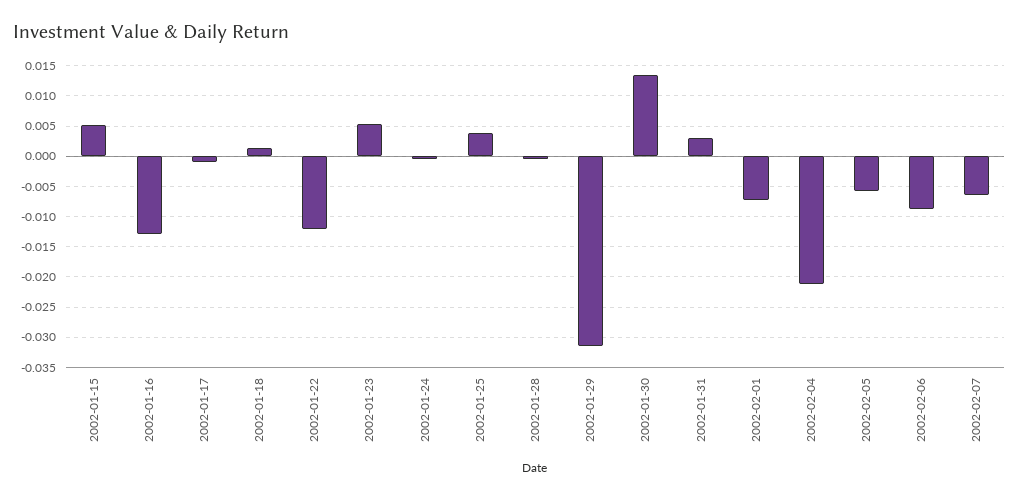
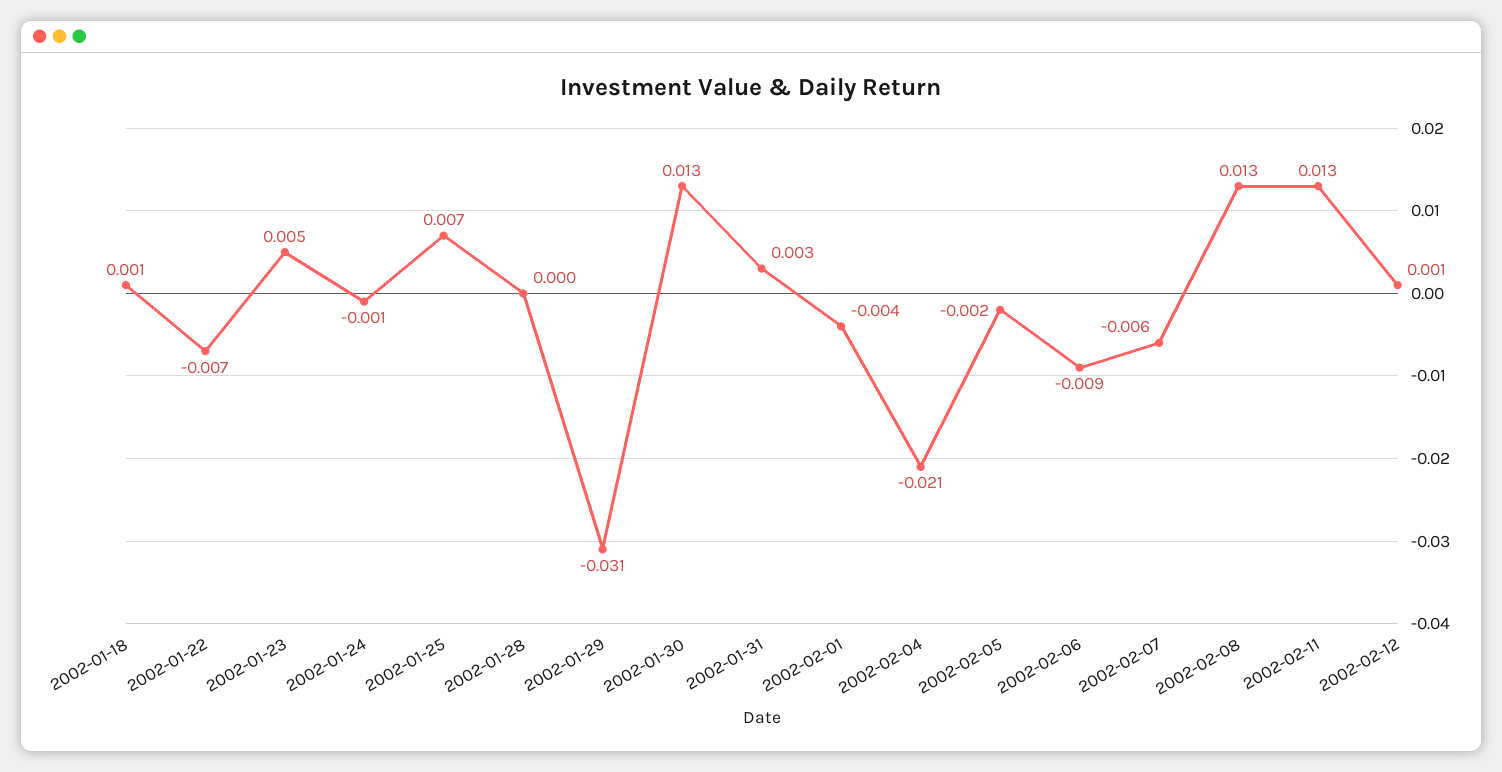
2002-01-15: 0.005 -> none
2002-01-16: -0.013 -> none
2002-01-17: -0.001 -> none
2002-01-22: -0.012 -> -0.007
2002-01-25: 0.004 -> 0.007
2002-02-01: -0.007 -> -0.004
2002-02-05: -0.006 -> -0.002
2002-02-08: none -> 0.013
2002-02-11: none -> 0.013
2002-02-12: none -> 0.001

